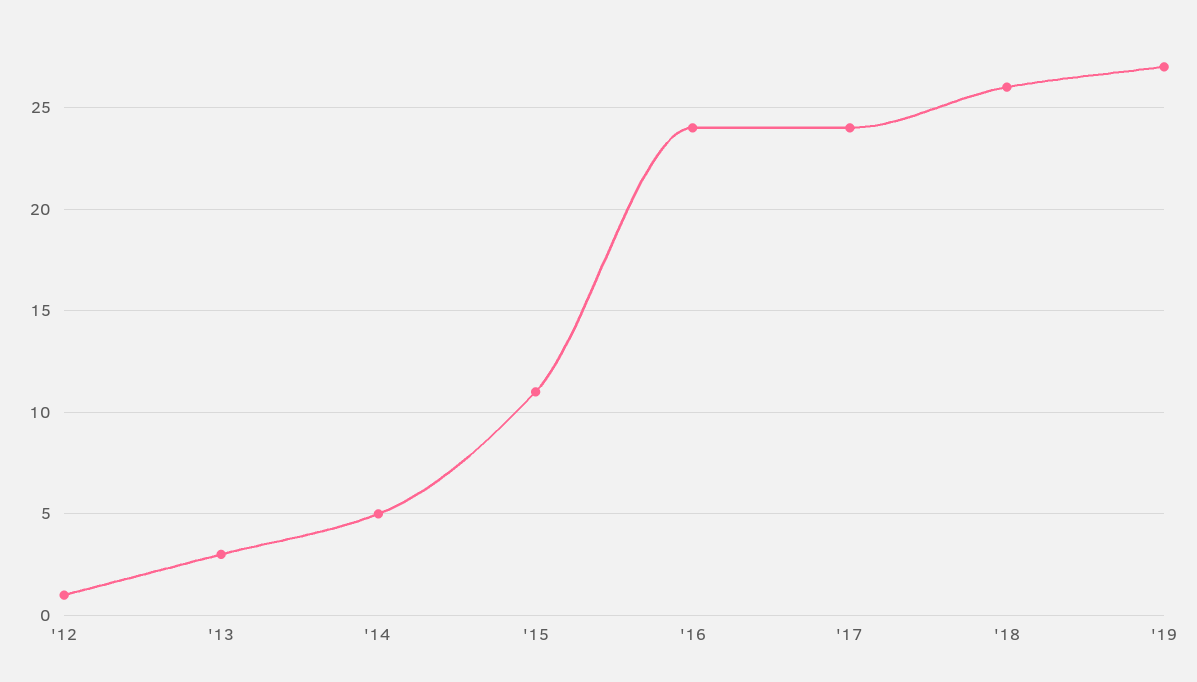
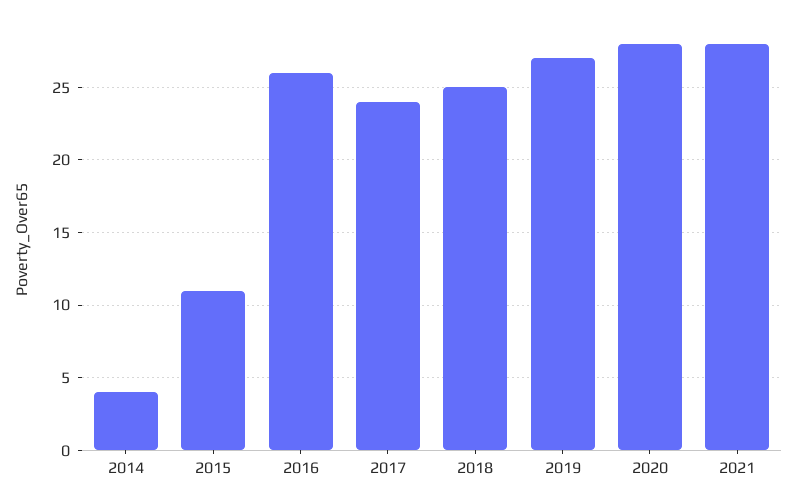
'12: 1 -> none
'13: 3 -> none
'14: 5 -> 4
'16: 24 -> 26
'18: 26 -> 25
2020: none -> 28
2021: none -> 28

